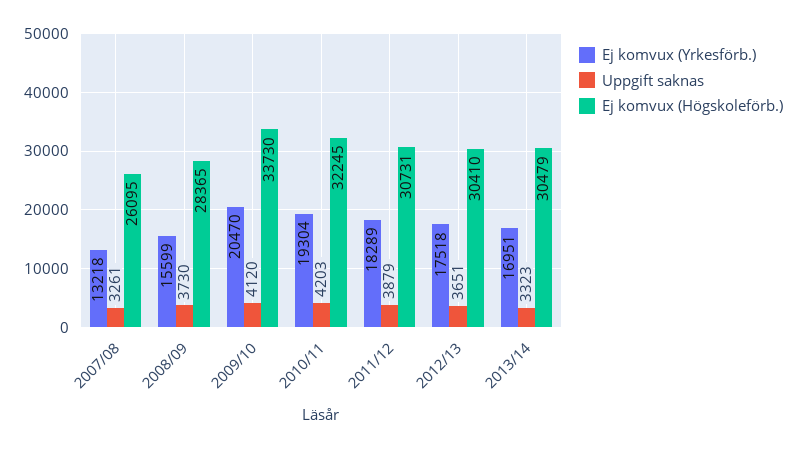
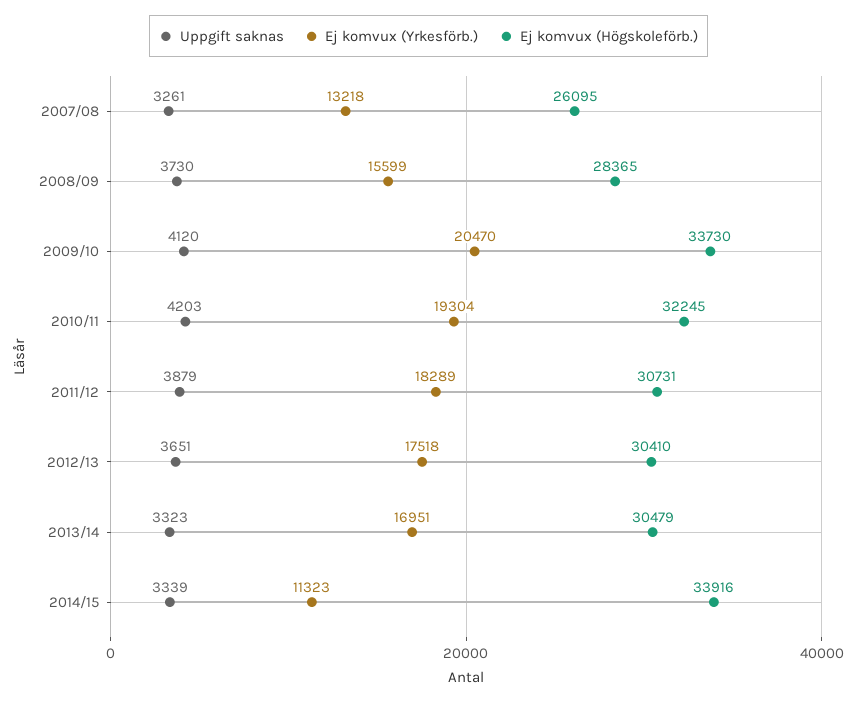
Uppgift saknas, 2014/15: none -> 3339
Ej komvux (Yrkesförb.), 2014/15: none -> 11323
Ej komvux (Högskoleförb.), 2014/15: none -> 33916

